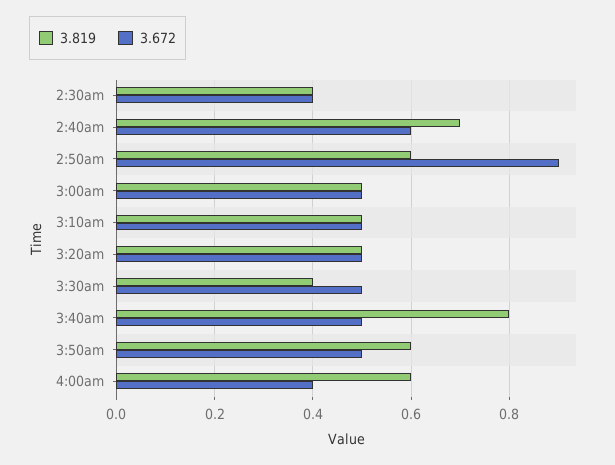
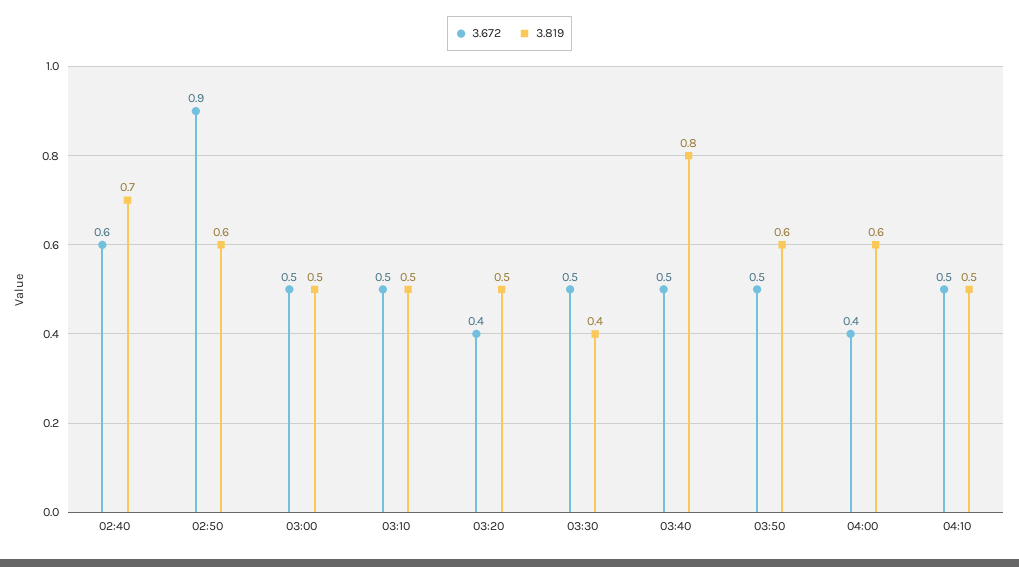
3.819, 2:30am: 0.4 -> none
3.672, 2:30am: 0.4 -> none
3.672, 3:20am: 0.5 -> 0.4
3.672, 04:10: none -> 0.5
3.819, 04:10: none -> 0.5

